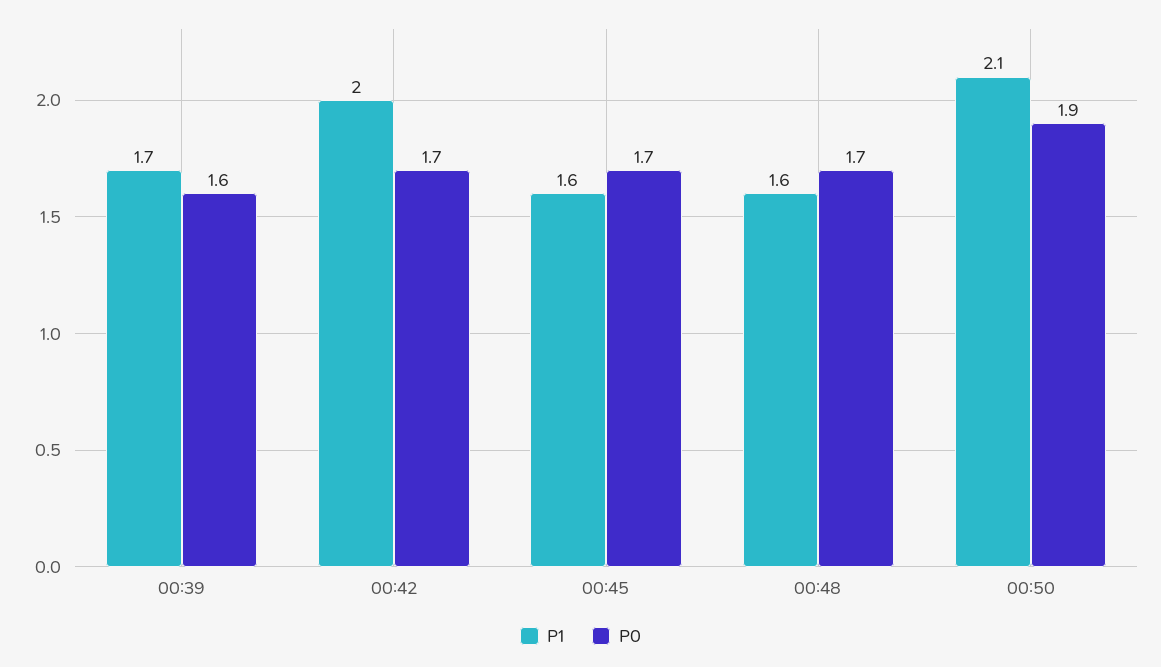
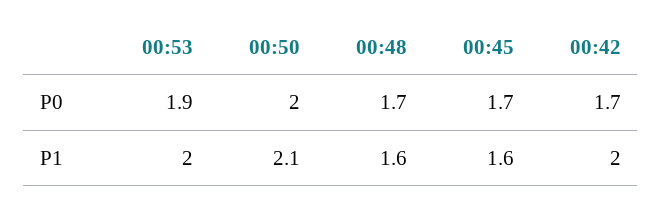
P1, 00:39: 1.7 -> none
P0, 00:39: 1.6 -> none
P0, 00:50: 1.9 -> 2
P0, 00:53: none -> 1.9
P1, 00:53: none -> 2

